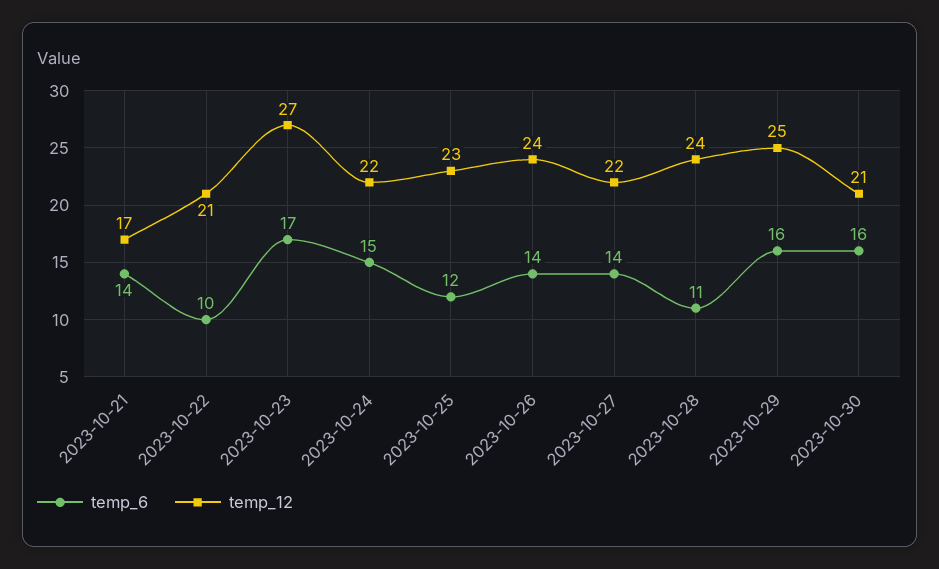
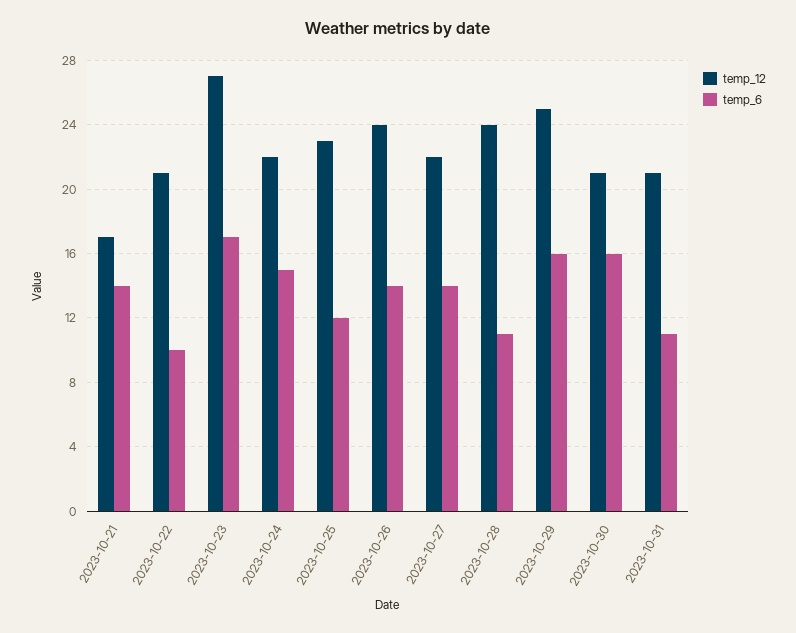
temp_12, 2023-10-31: none -> 21
temp_6, 2023-10-31: none -> 11

